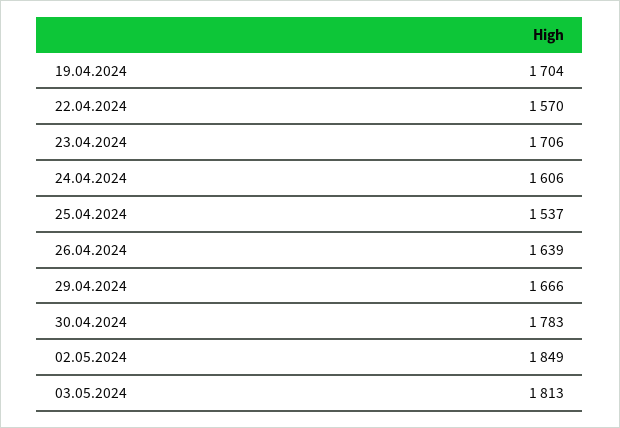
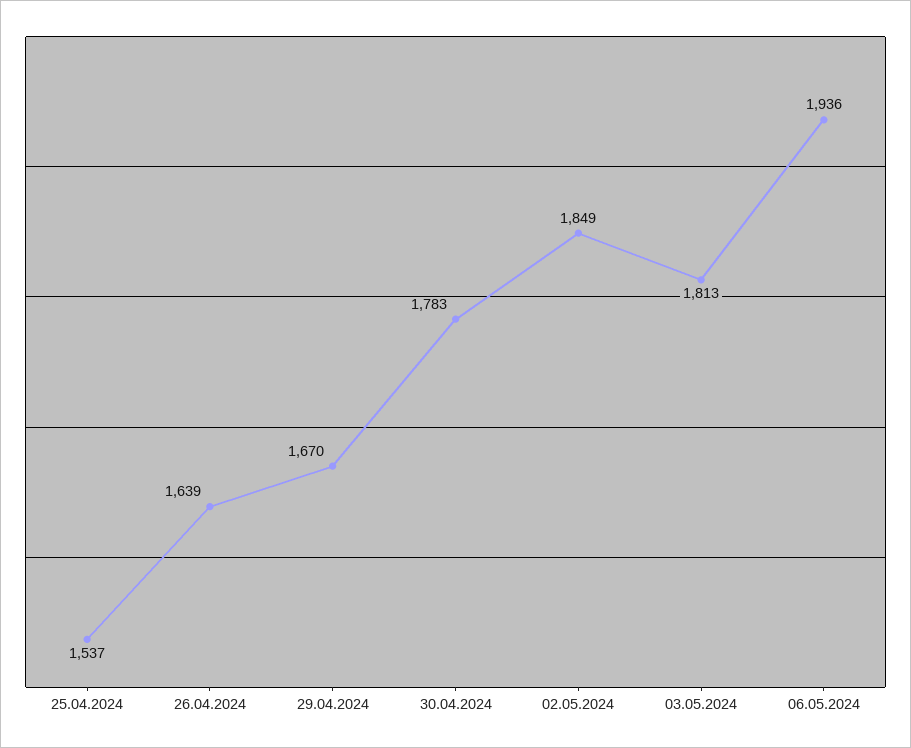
19.04.2024: 1704 -> none
22.04.2024: 1570 -> none
23.04.2024: 1706 -> none
24.04.2024: 1606 -> none
29.04.2024: 1666 -> 1670
06.05.2024: none -> 1936

